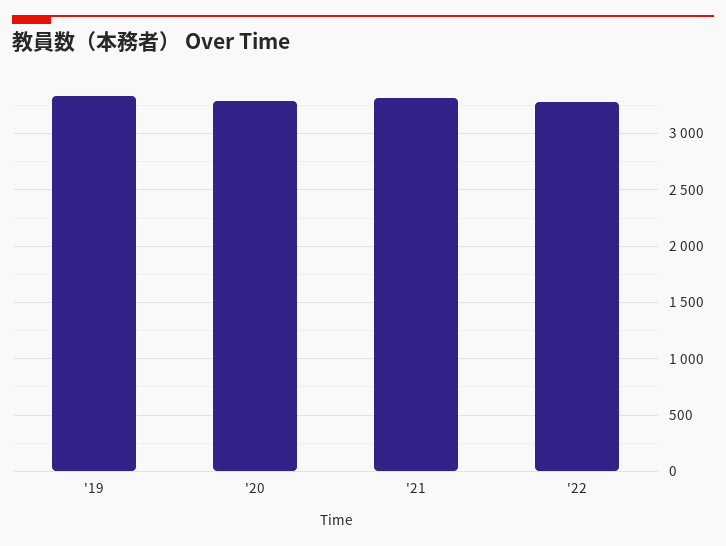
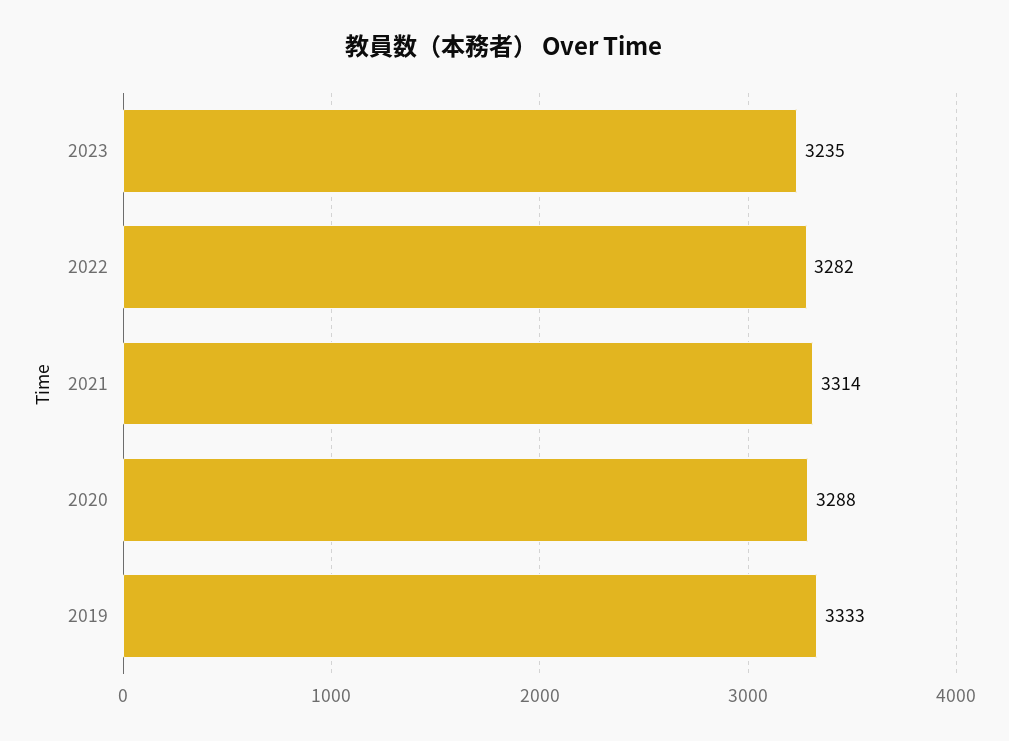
2023: none -> 3235

